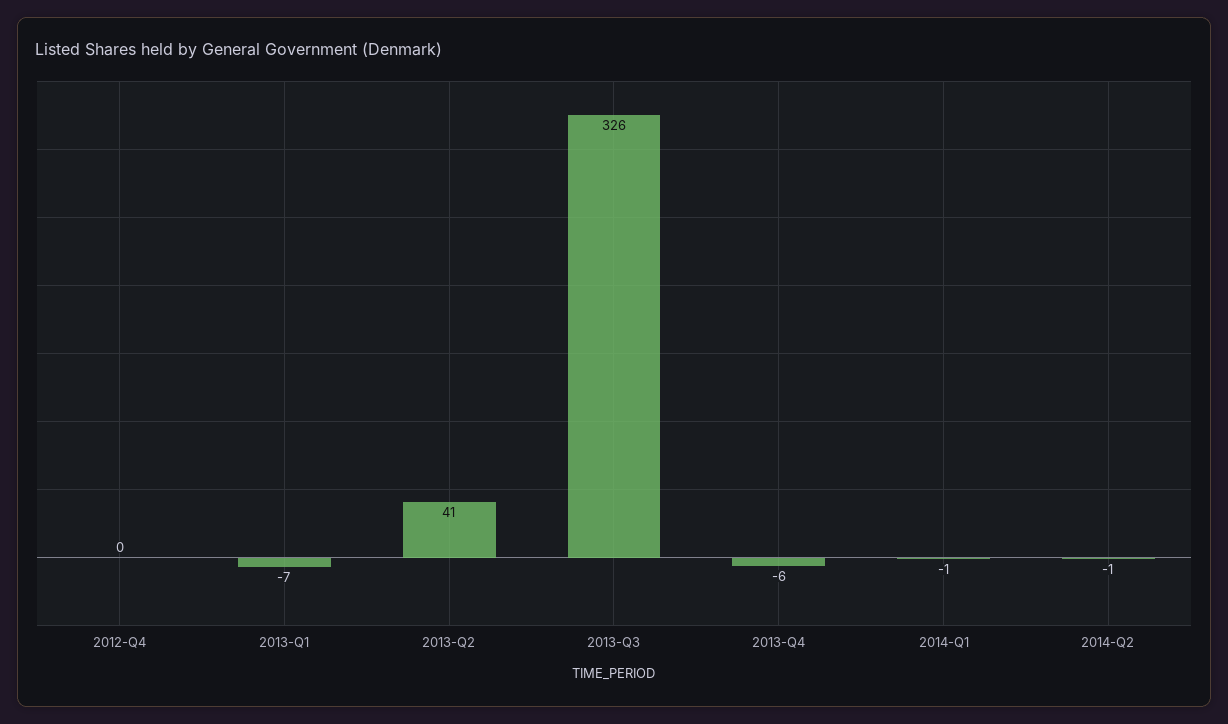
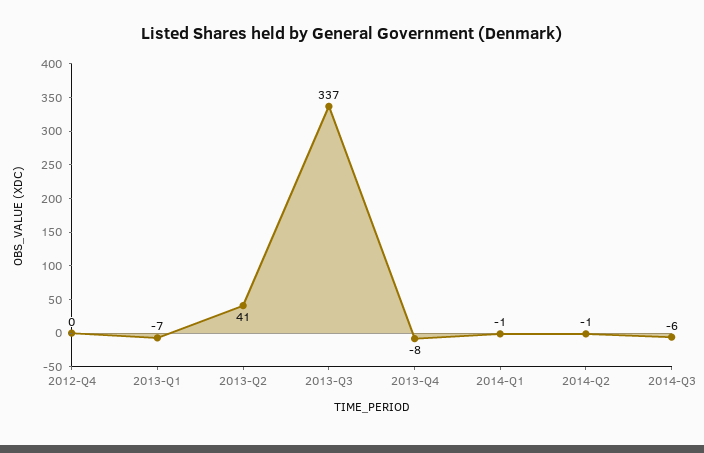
2013-Q3: 326 -> 337
2013-Q4: -6 -> -8
2014-Q3: none -> -6

